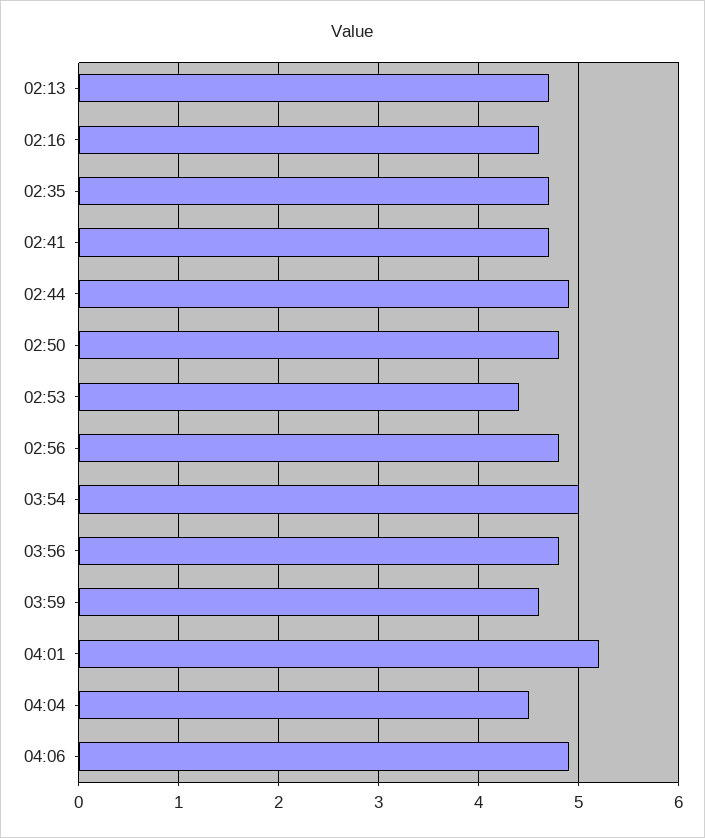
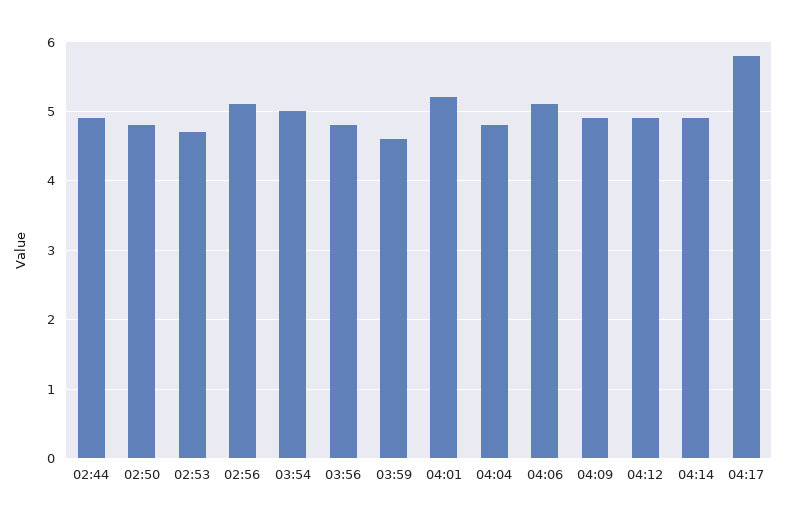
02:13: 4.7 -> none
02:16: 4.6 -> none
02:35: 4.7 -> none
02:41: 4.7 -> none
02:53: 4.4 -> 4.7
02:56: 4.8 -> 5.1
04:04: 4.5 -> 4.8
04:06: 4.9 -> 5.1
04:09: none -> 4.9
04:12: none -> 4.9
04:14: none -> 4.9
04:17: none -> 5.8

